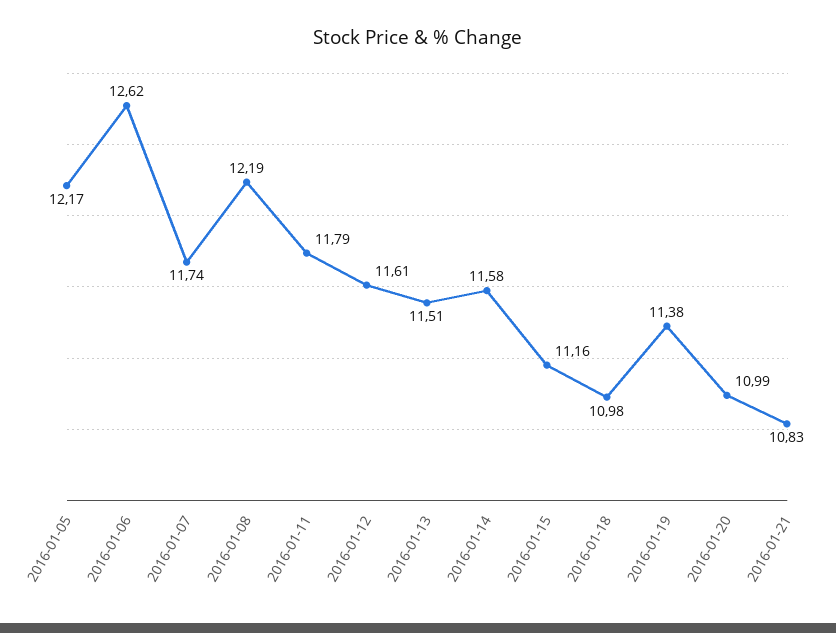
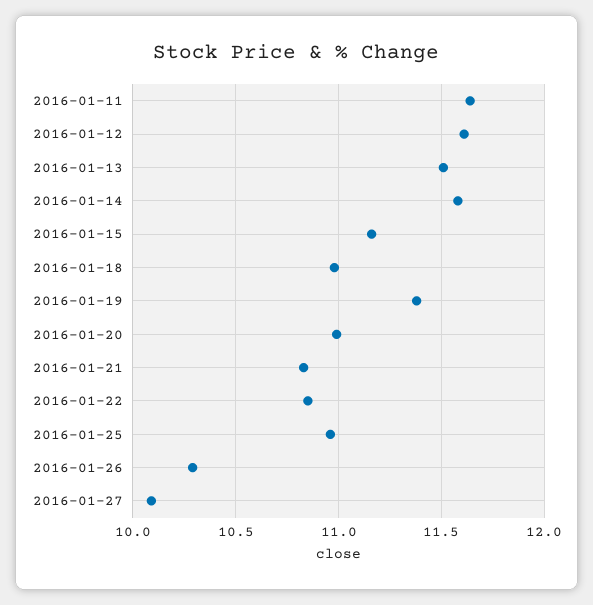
2016-01-05: 12.17 -> none
2016-01-06: 12.62 -> none
2016-01-07: 11.74 -> none
2016-01-08: 12.19 -> none
2016-01-11: 11.79 -> 11.65
2016-01-22: none -> 10.85
2016-01-25: none -> 10.95
2016-01-26: none -> 10.3
2016-01-27: none -> 10.1

